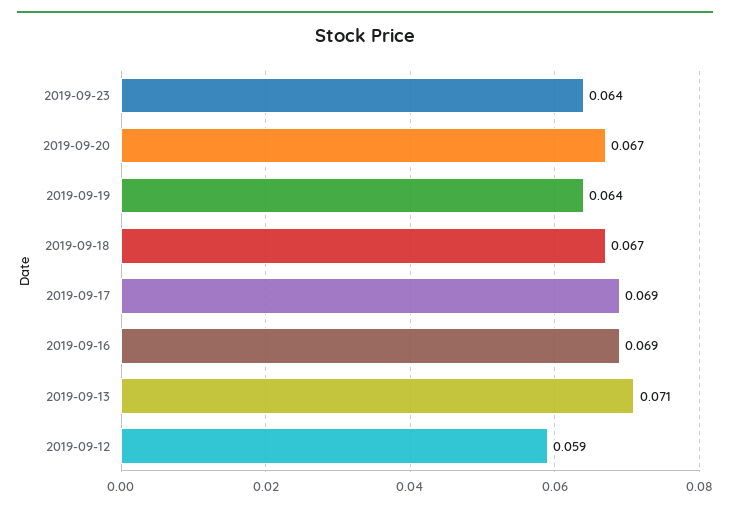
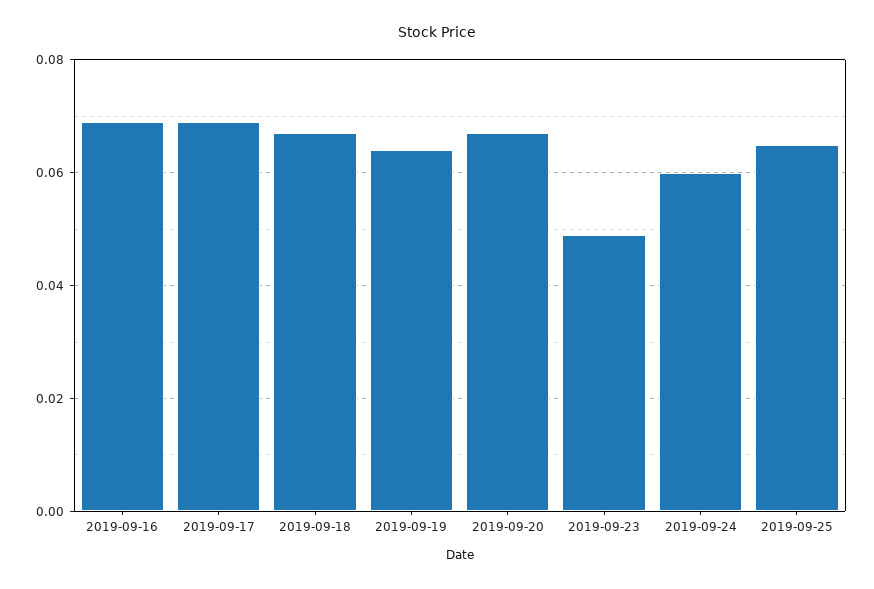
2019-09-23: 0.064 -> 0.05
2019-09-13: 0.071 -> none
2019-09-12: 0.059 -> none
2019-09-24: none -> 0.06
2019-09-25: none -> 0.065

